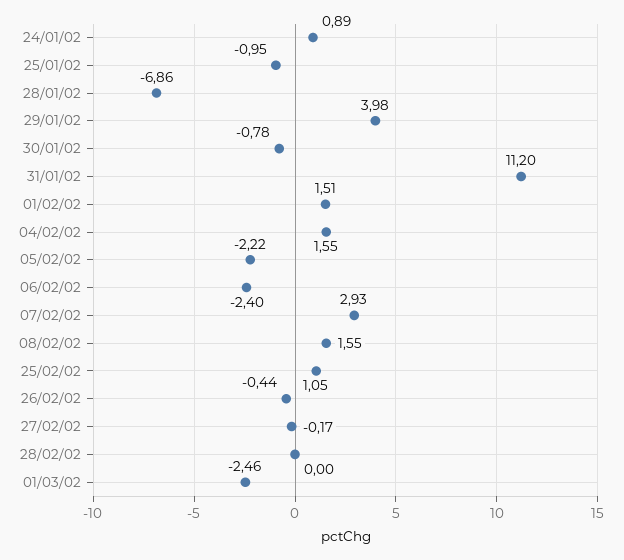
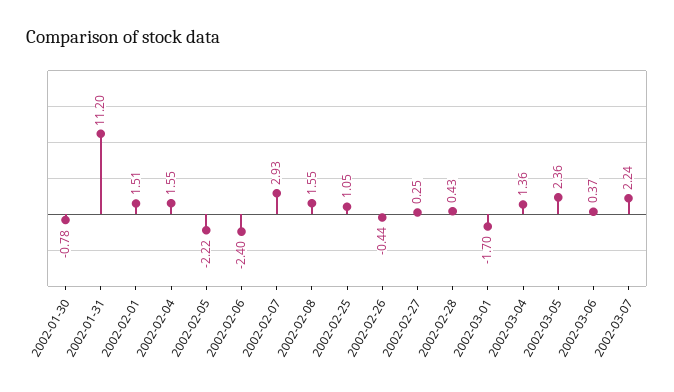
24/01/02: 0.89 -> none
25/01/02: -0.95 -> none
28/01/02: -6.86 -> none
29/01/02: 3.98 -> none
27/02/02: -0.17 -> 0.25
28/02/02: 0 -> 0.43
01/03/02: -2.46 -> -1.7
2002-03-04: none -> 1.36
2002-03-05: none -> 2.36
2002-03-06: none -> 0.37
2002-03-07: none -> 2.24

